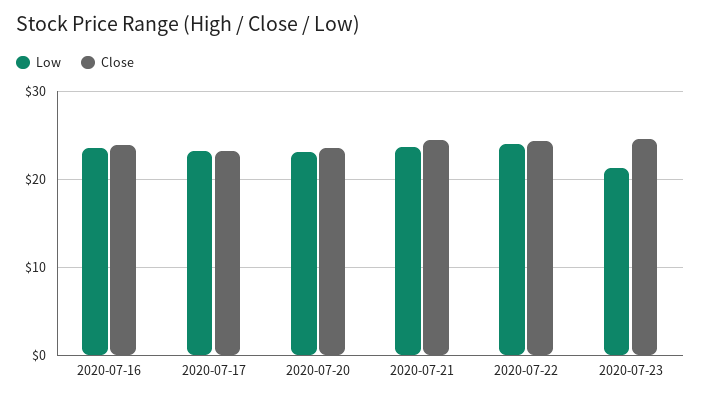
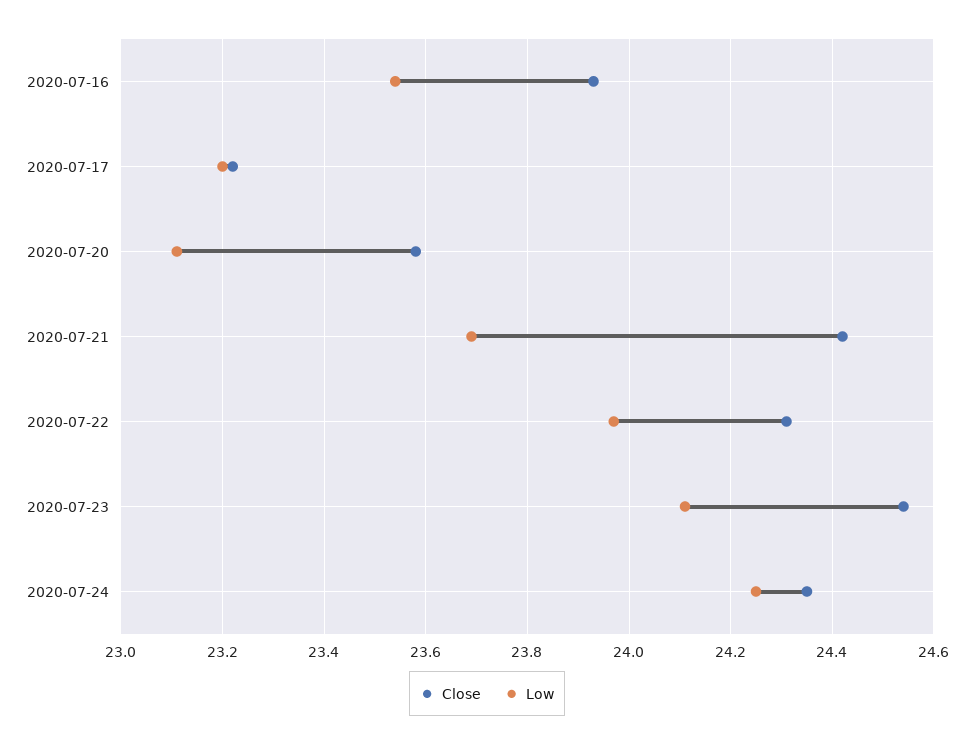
Low, 2020-07-23: 21 -> 24.1
Close, 2020-07-24: none -> 24.35
Low, 2020-07-24: none -> 24.25

